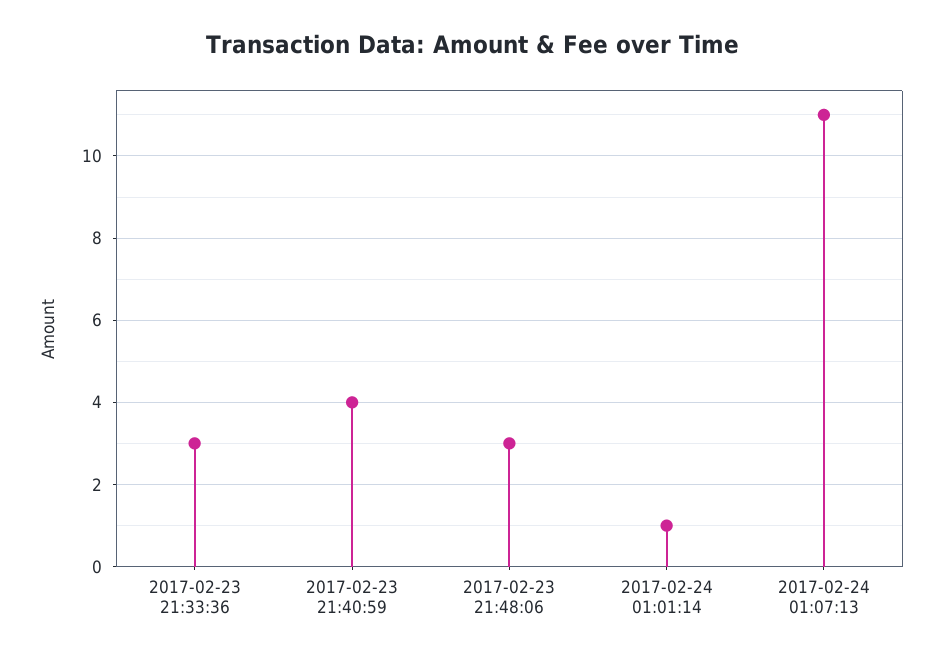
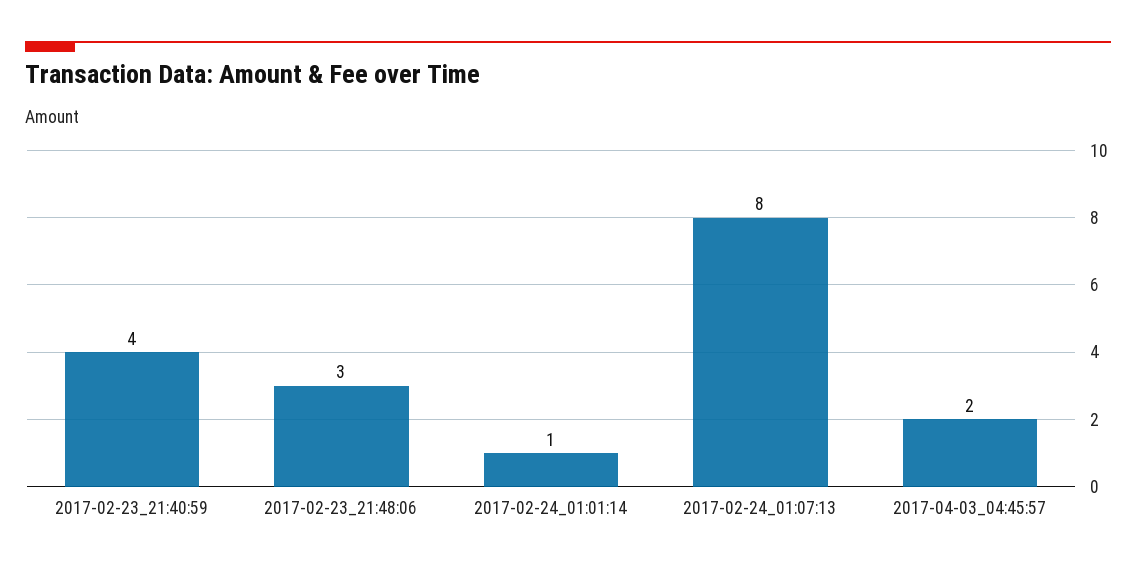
2017-02-23 21:33:36: 3 -> none
2017-02-24 01:07:13: 11 -> 8
2017-04-03_04:45:57: none -> 2

